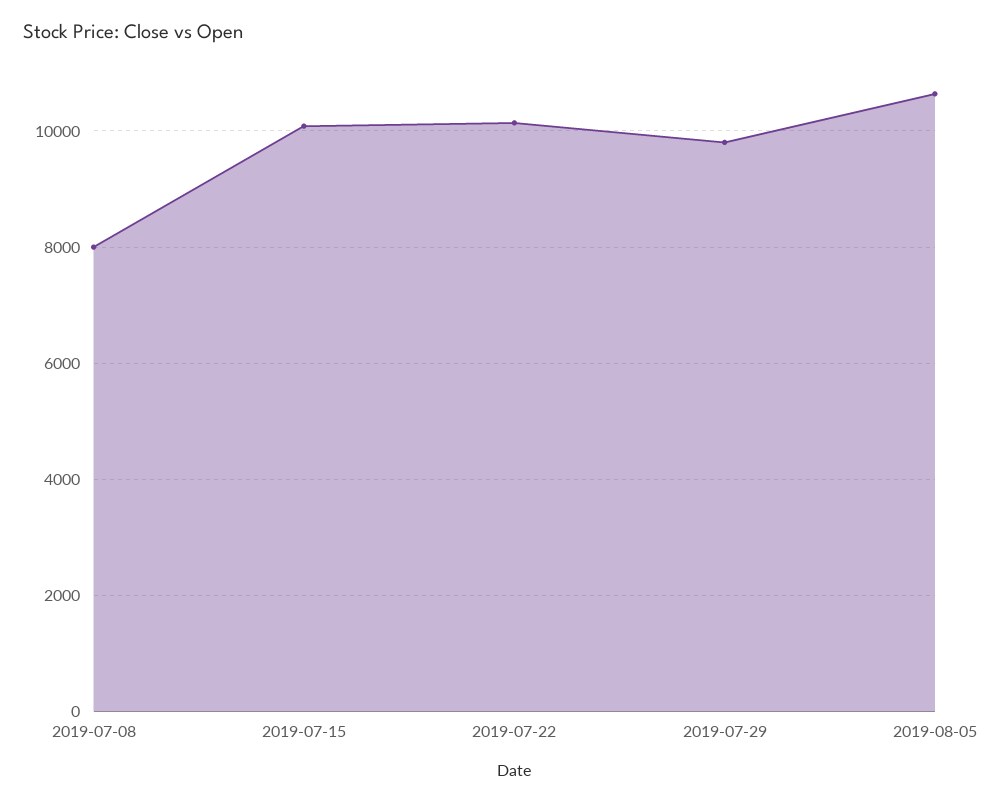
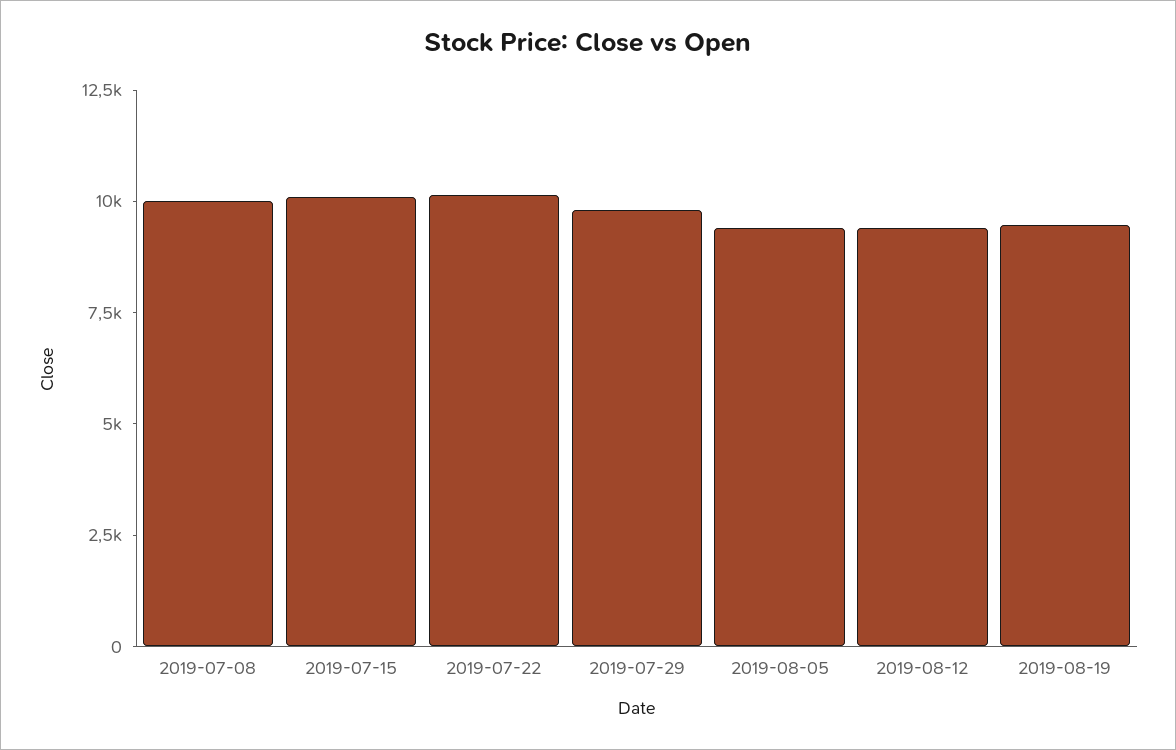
2019-07-08: 8000 -> 10000
2019-08-05: 10600 -> 9500
2019-08-12: none -> 9500
2019-08-19: none -> 9500

